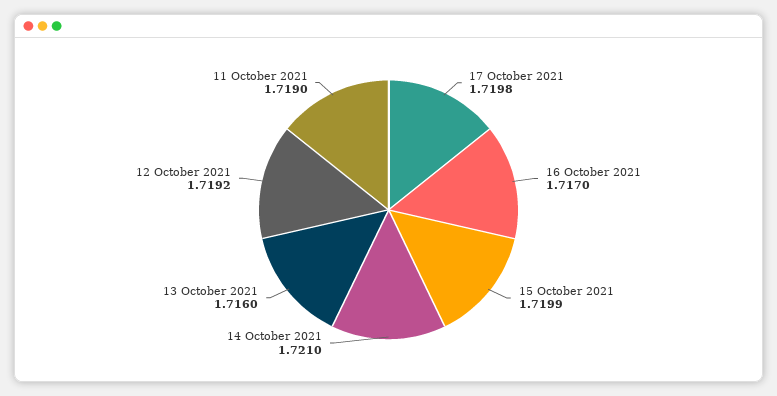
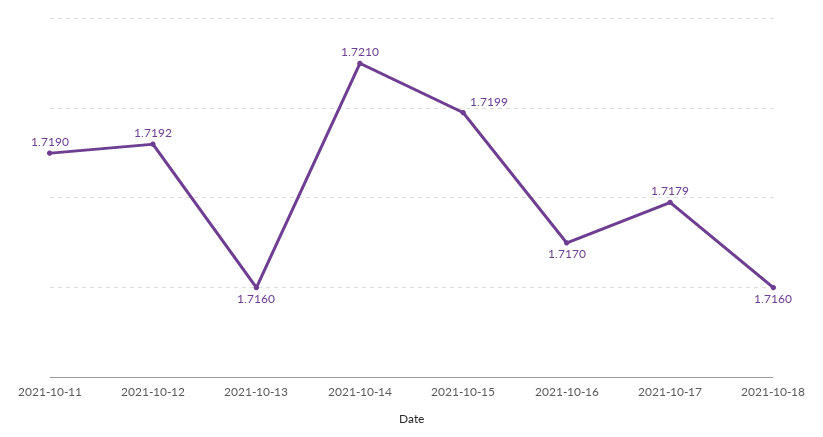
17 October 2021: 1.7198 -> 1.7179
2021-10-18: none -> 1.716

